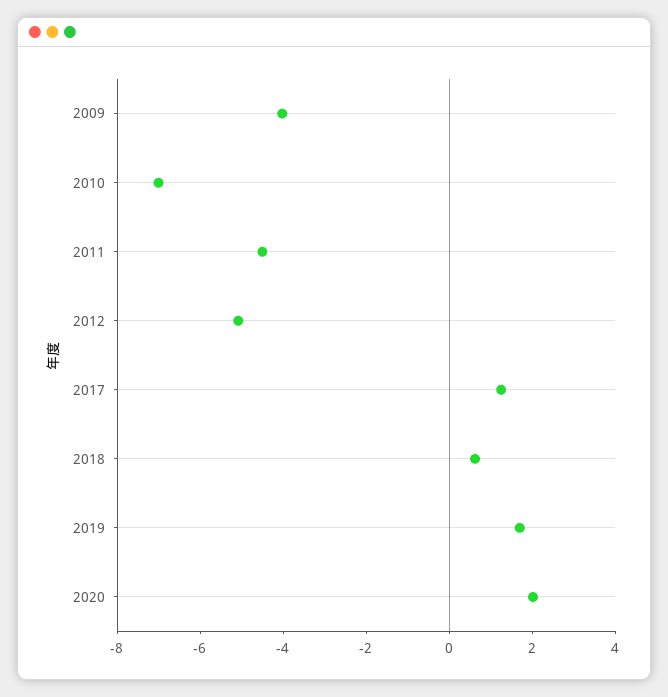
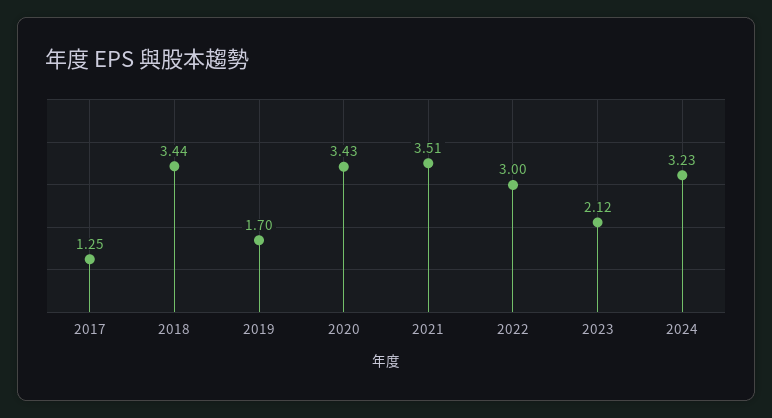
2009: -4 -> none
2010: -7 -> none
2011: -4.5 -> none
2012: -5 -> none
2018: 0.5 -> 3.44
2020: 2 -> 3.43
2021: none -> 3.51
2022: none -> 3
2023: none -> 2.12
2024: none -> 3.23

